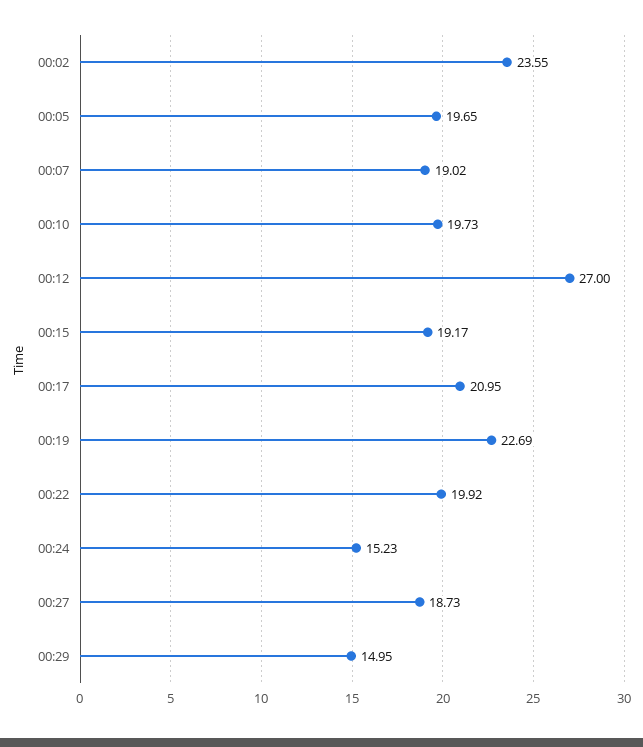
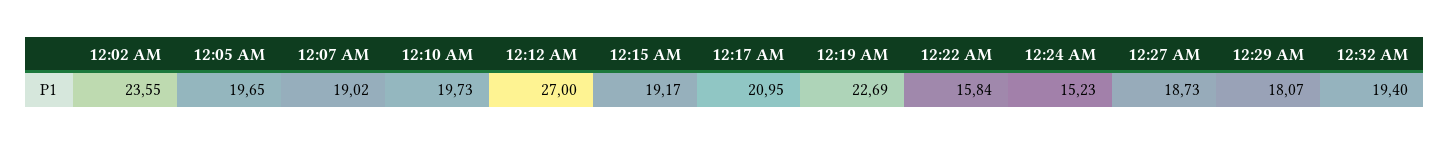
00:22: 19.92 -> 15.84
00:29: 14.95 -> 18.07
12:32 AM: none -> 19.4

